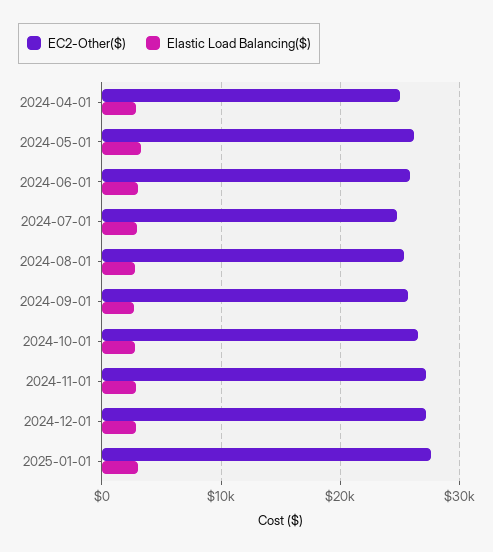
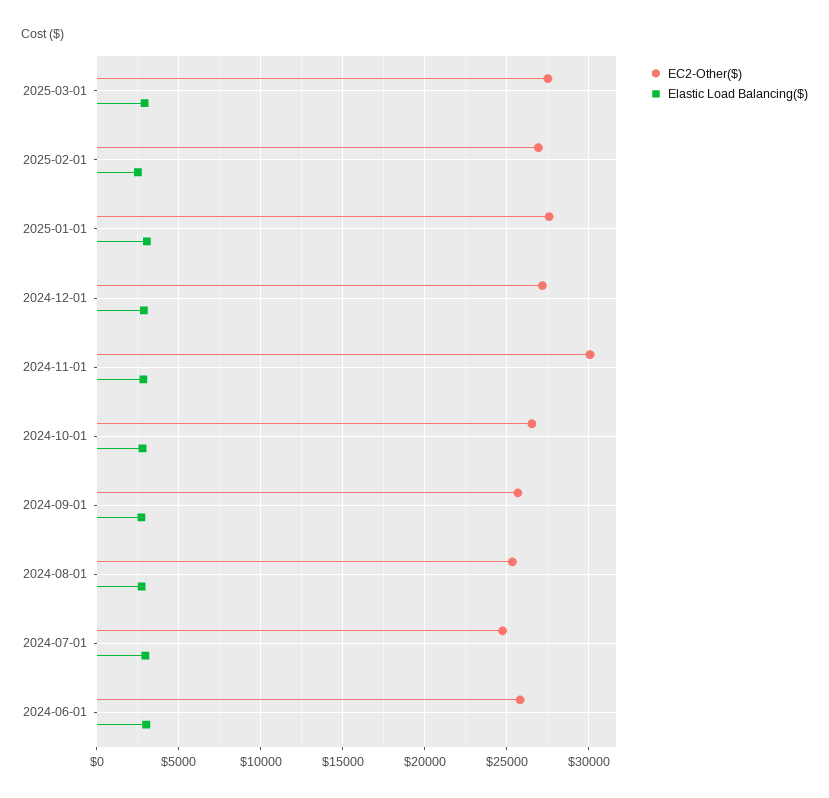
EC2-Other($), 2024-04-01: 25000 -> none
Elastic Load Balancing($), 2024-04-01: 3000 -> none
EC2-Other($), 2024-05-01: 26000 -> none
Elastic Load Balancing($), 2024-05-01: 3000 -> none
EC2-Other($), 2024-11-01: 27000 -> 30000
EC2-Other($), 2025-03-01: none -> 27500
Elastic Load Balancing($), 2025-03-01: none -> 3000
EC2-Other($), 2025-02-01: none -> 27000
Elastic Load Balancing($), 2025-02-01: none -> 2500

